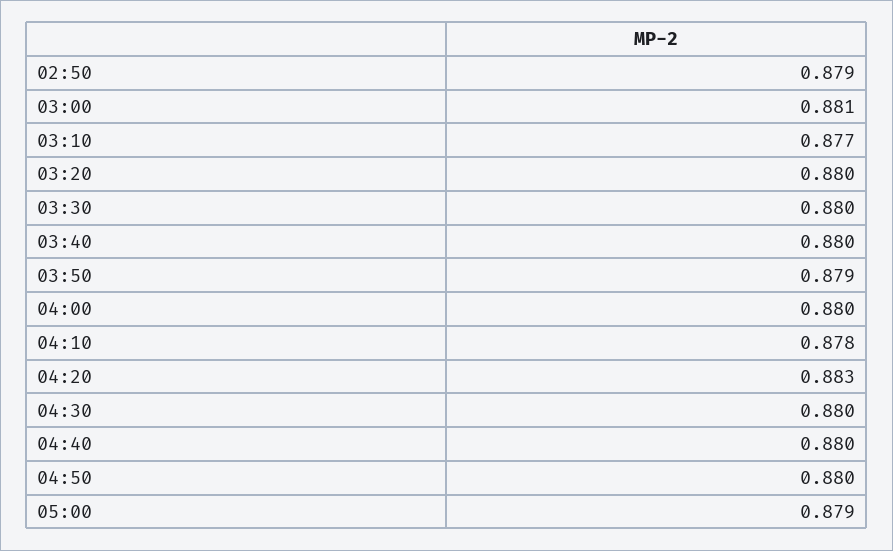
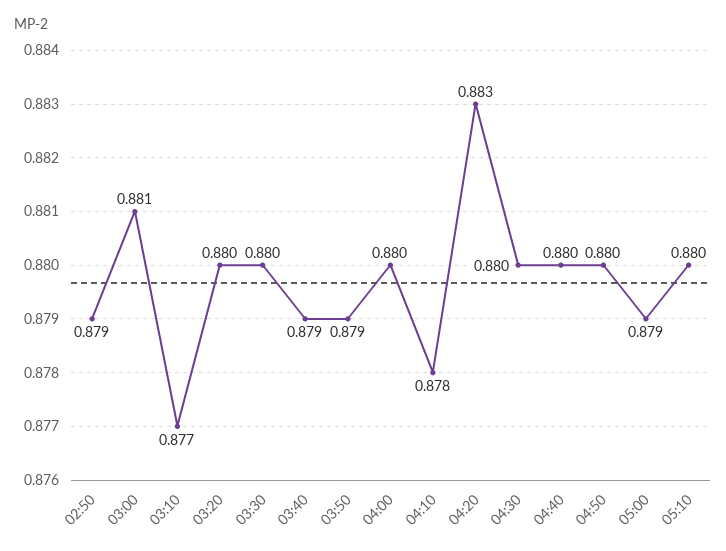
03:40: 0.88 -> 0.879
05:10: none -> 0.88

